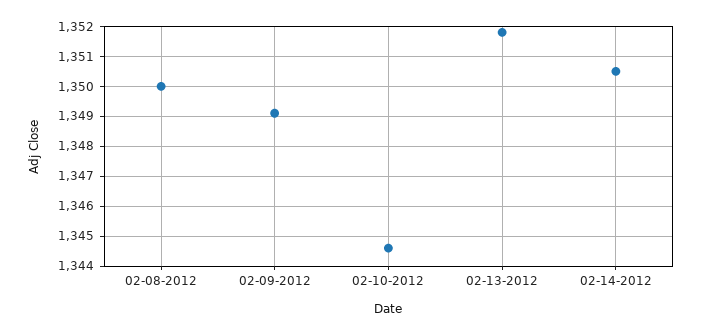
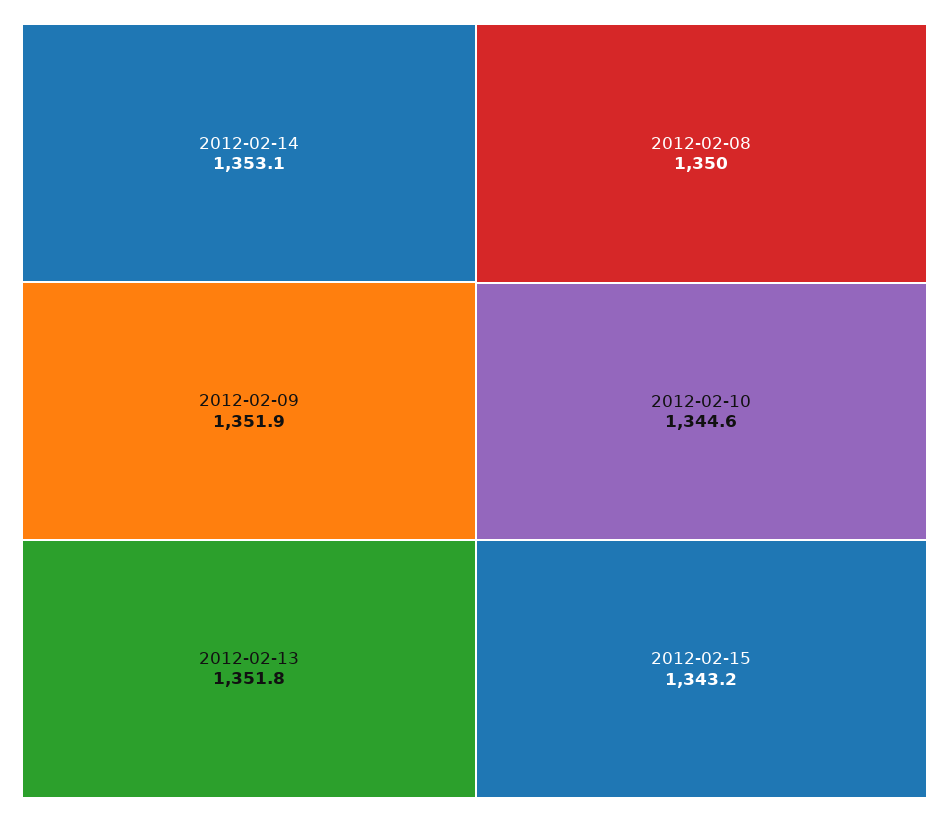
02-09-2012: 1349 -> 1351.9
02-14-2012: 1350.5 -> 1353.1
2012-02-15: none -> 1343.2

